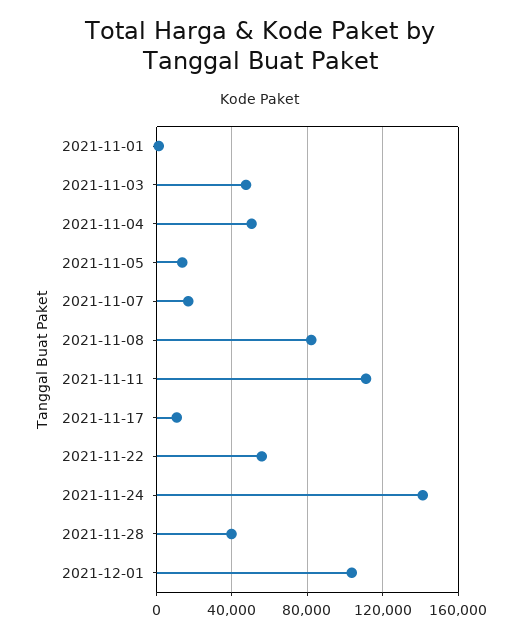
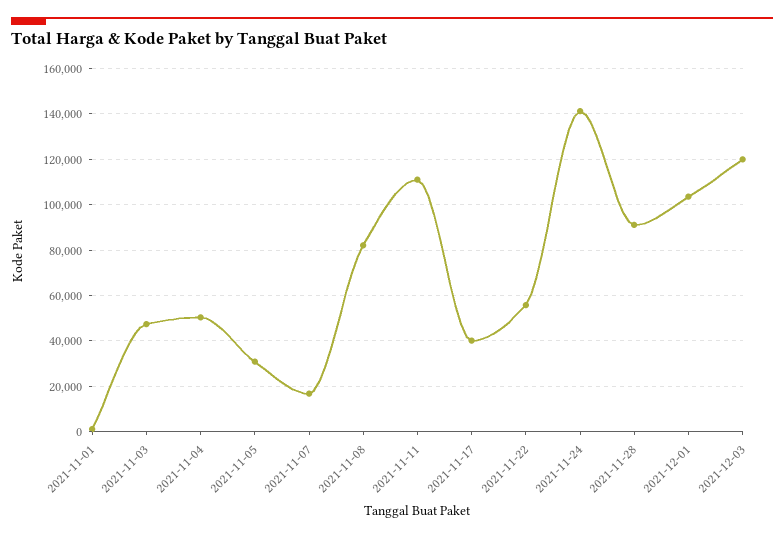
2021-11-05: 15000 -> 30000
2021-11-17: 10000 -> 40000
2021-11-28: 40000 -> 90000
2021-12-03: none -> 120000

